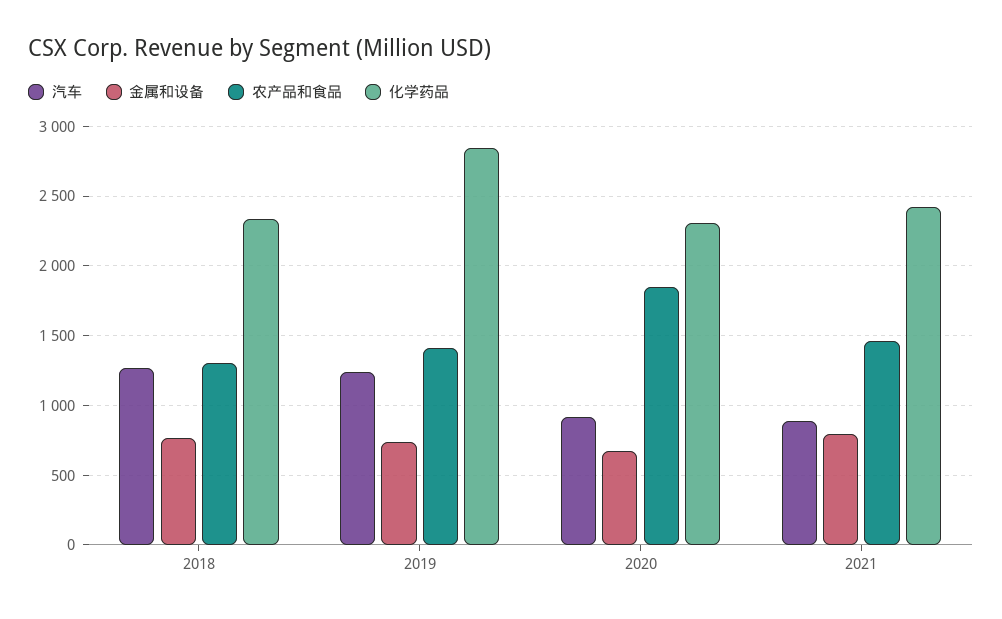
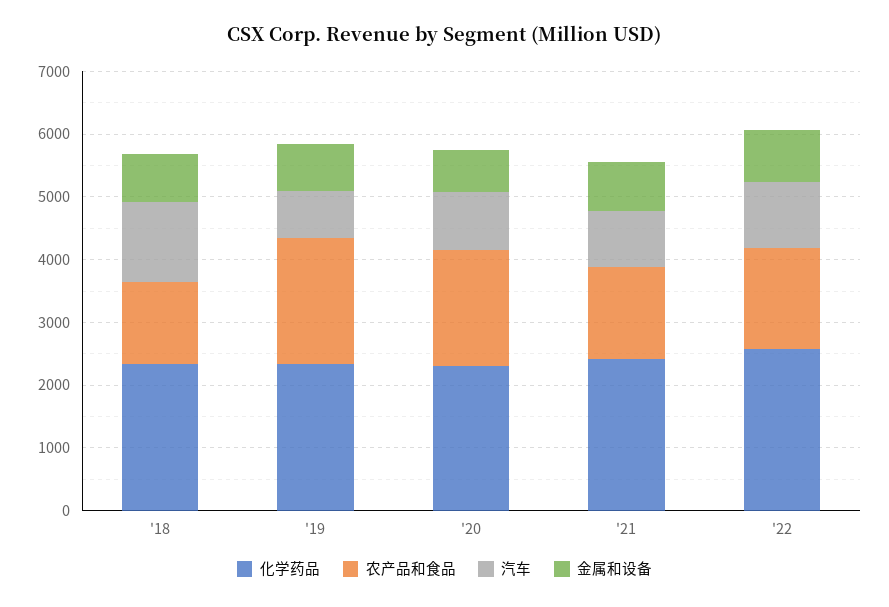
汽车, 2019: 1250 -> 800
农产品和食品, 2019: 1400 -> 2000
化学药品, 2019: 2850 -> 2400
化学药品, '22: none -> 2600
农产品和食品, '22: none -> 1600
汽车, '22: none -> 1000
金属和设备, '22: none -> 800

